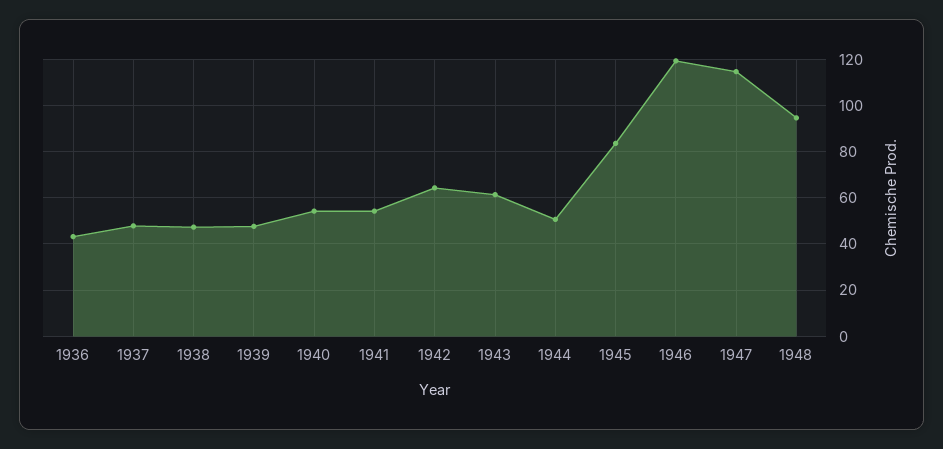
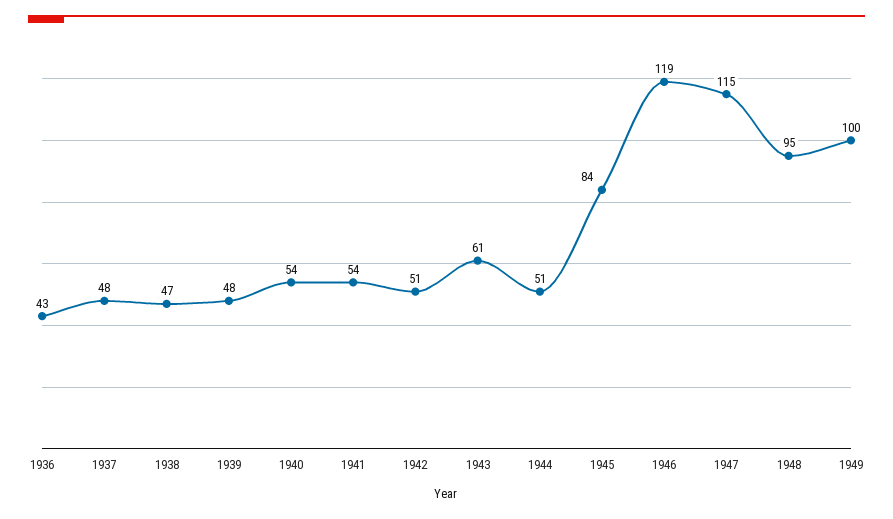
1942: 65 -> 51
1949: none -> 100

